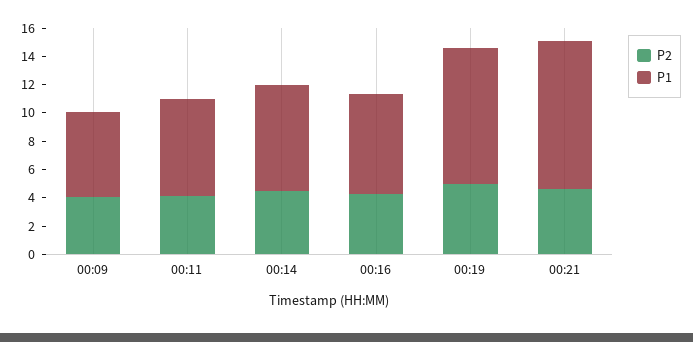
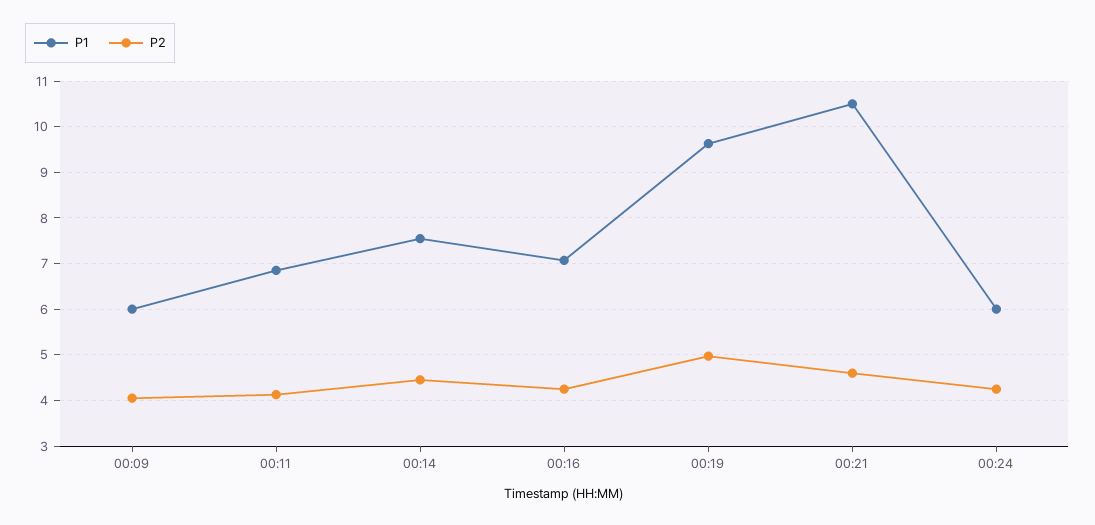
P1, 00:24: none -> 6
P2, 00:24: none -> 4.2

